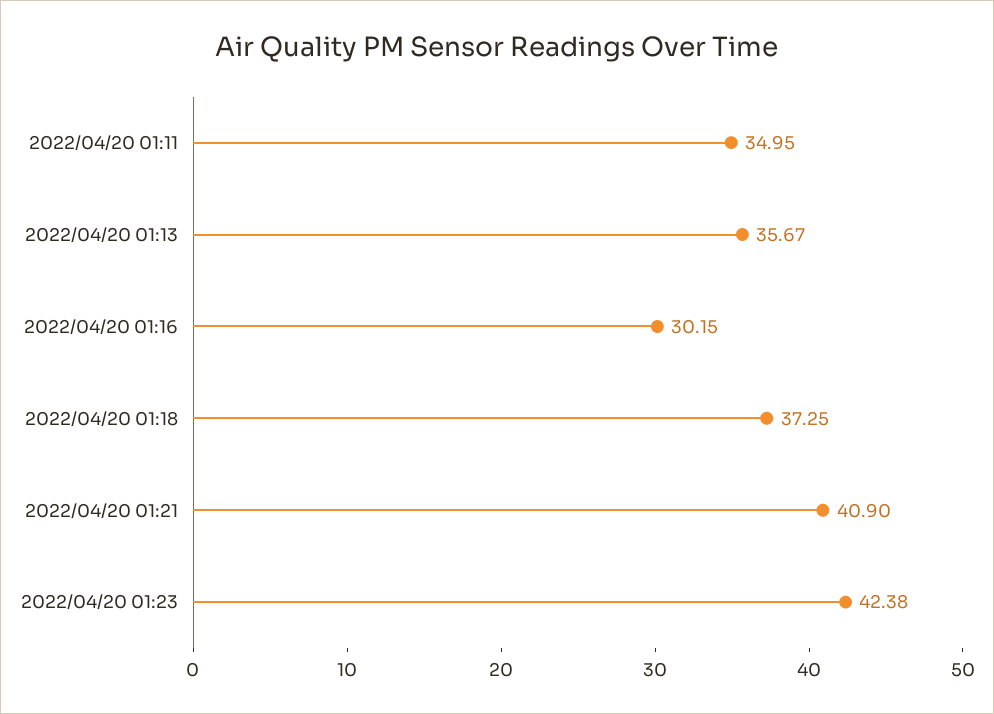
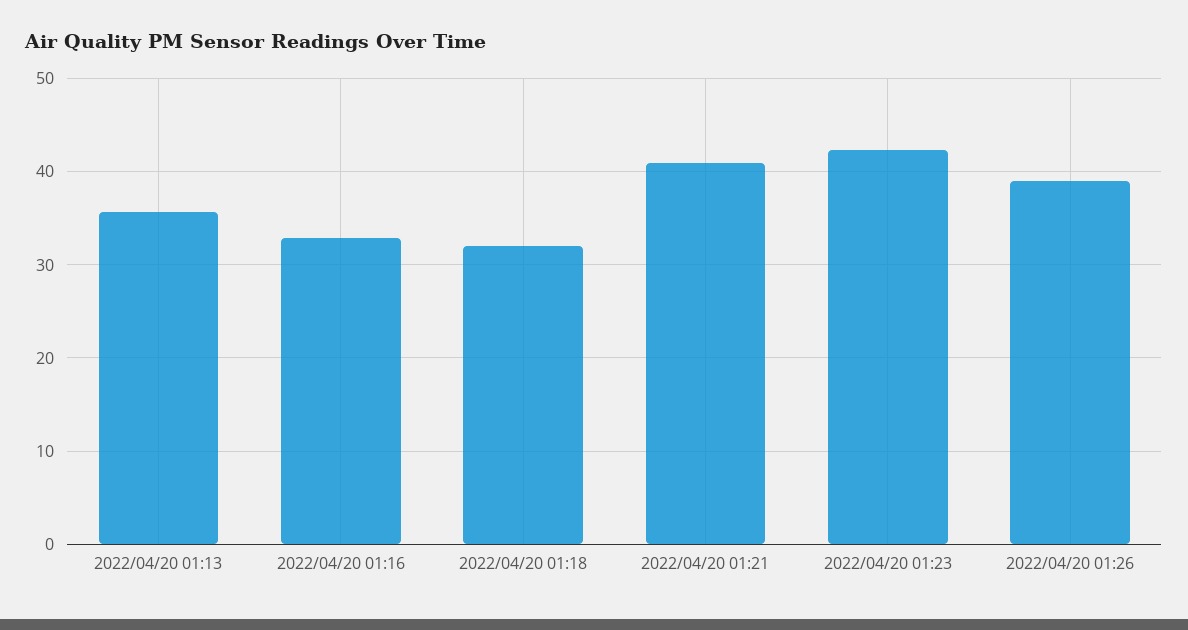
2022/04/20 01:11: 34.95 -> none
2022/04/20 01:16: 30.15 -> 33
2022/04/20 01:18: 37.25 -> 32
2022/04/20 01:26: none -> 39

